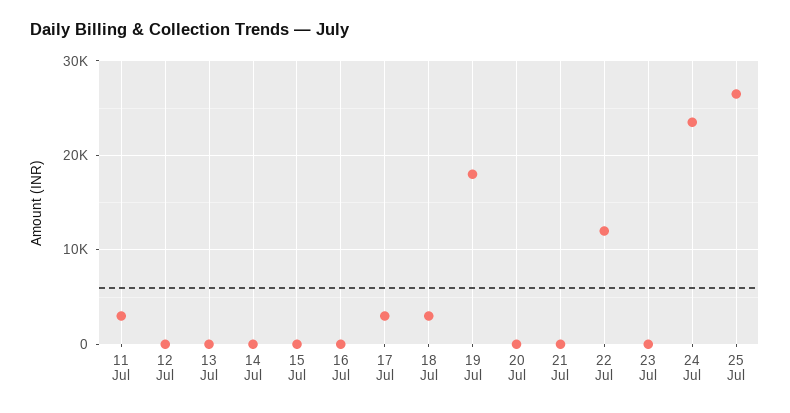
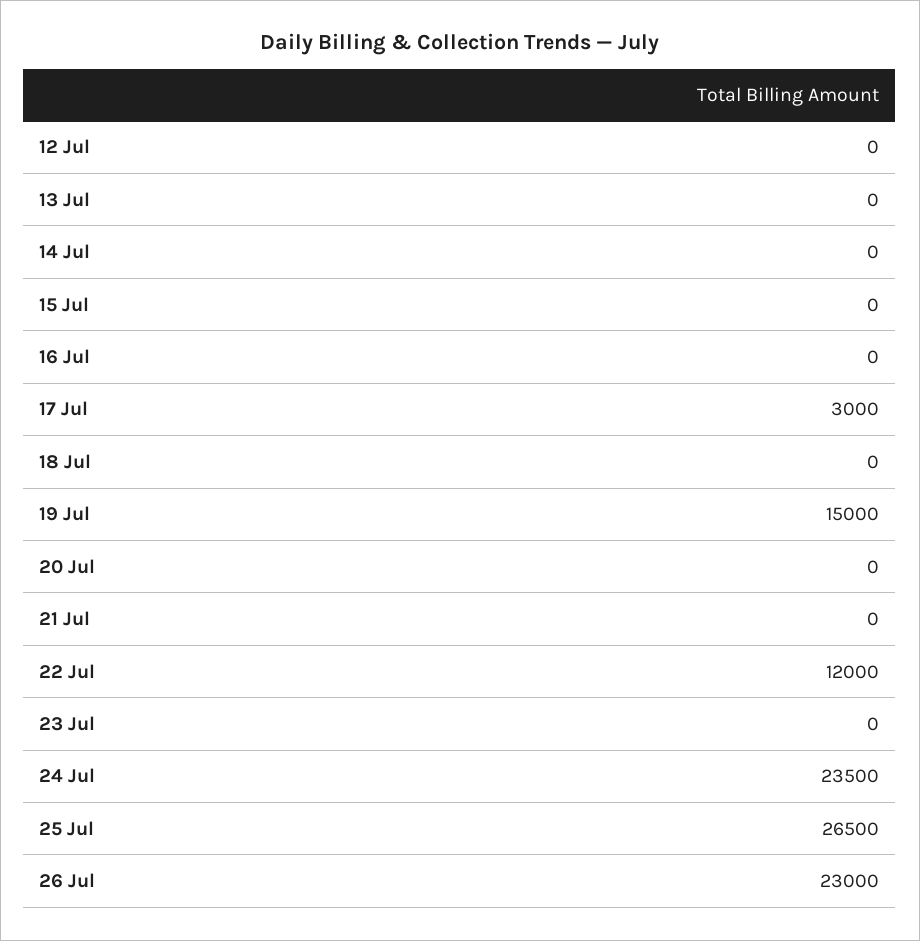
11 Jul: 3000 -> none
18 Jul: 3000 -> 0
19 Jul: 18000 -> 15000
26 Jul: none -> 23000

